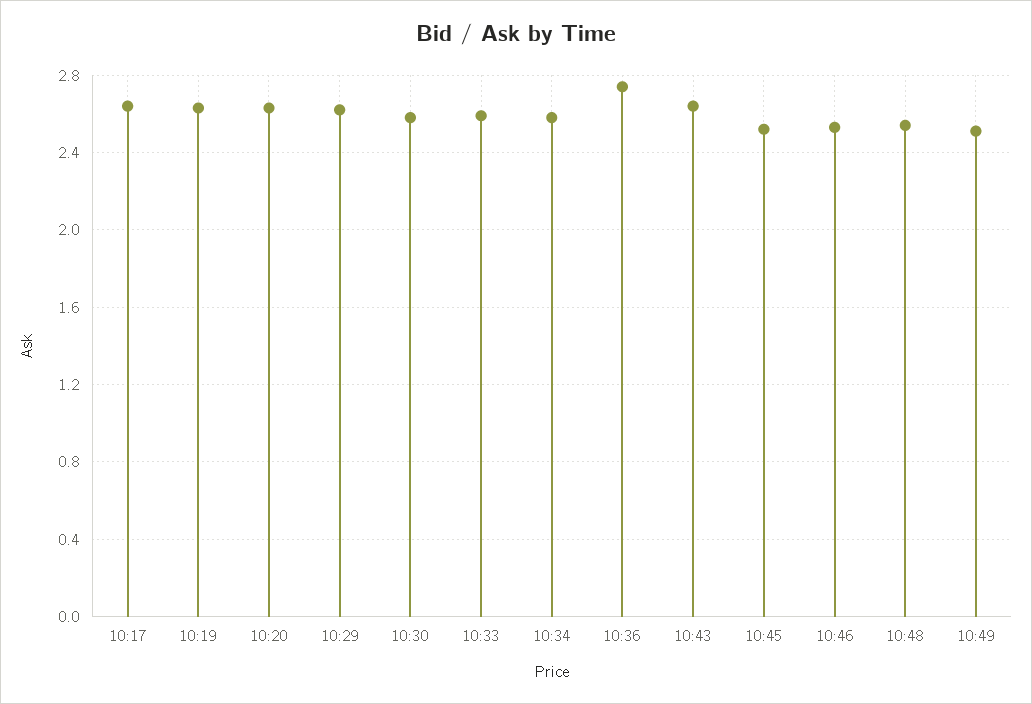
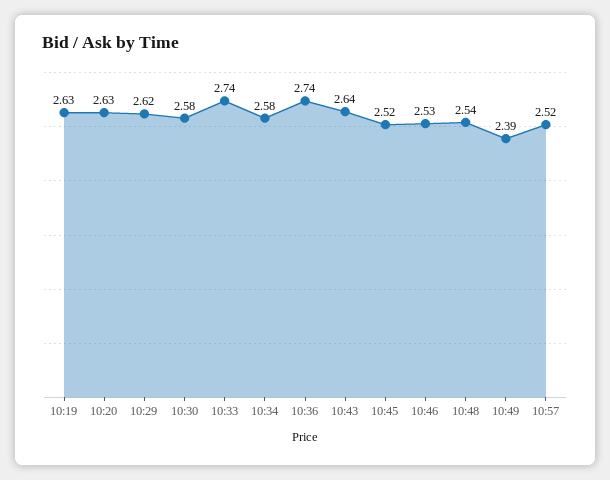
10:17: 2.65 -> none
10:33: 2.6 -> 2.74
10:49: 2.5 -> 2.39
10:57: none -> 2.52

